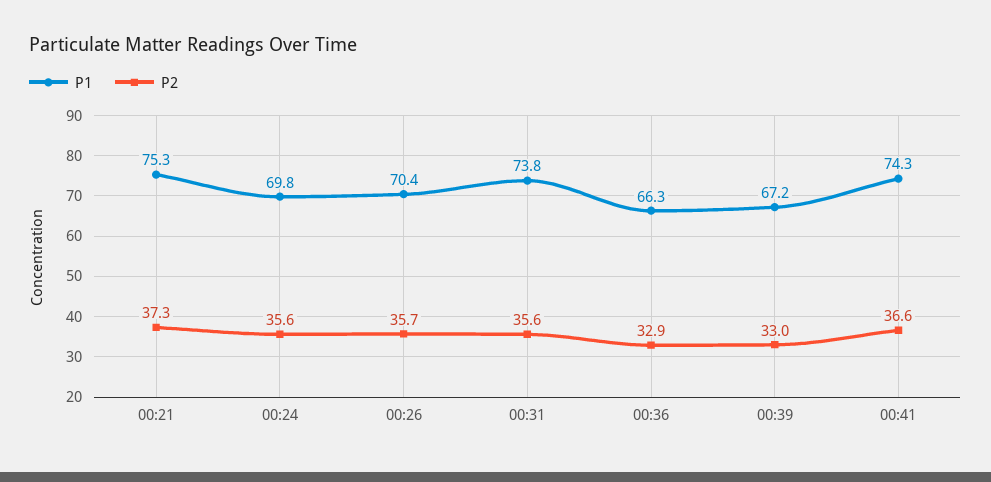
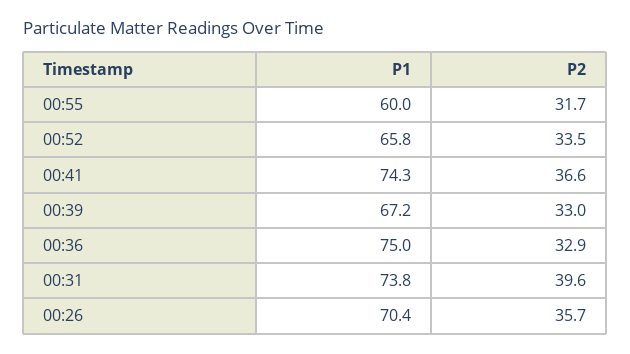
P1, 00:21: 75.3 -> none
P2, 00:21: 37.3 -> none
P1, 00:24: 69.8 -> none
P2, 00:24: 35.6 -> none
P2, 00:31: 35.6 -> 39.6
P1, 00:36: 66.3 -> 75
P1, 00:55: none -> 60
P2, 00:55: none -> 31.7
P1, 00:52: none -> 65.8
P2, 00:52: none -> 33.5

